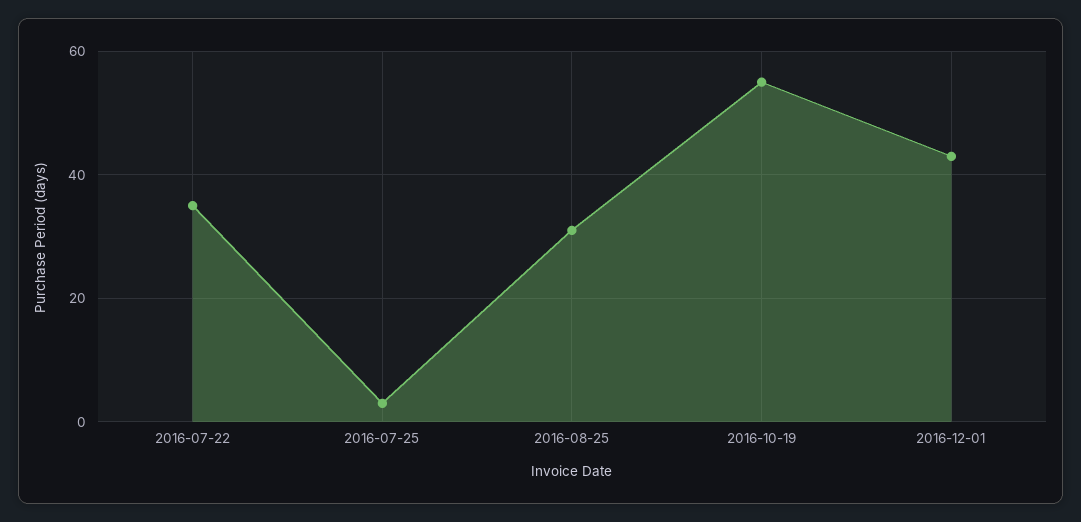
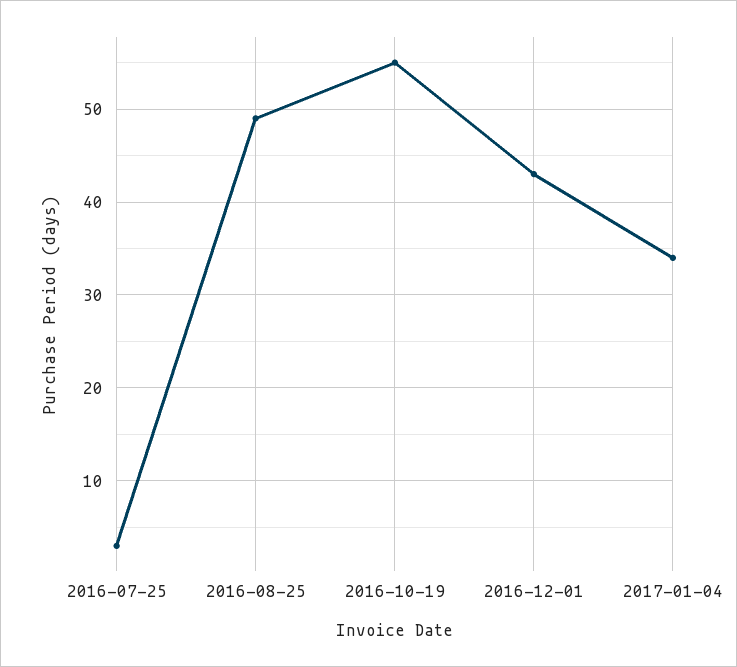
2016-07-22: 35 -> none
2016-08-25: 30 -> 49
2017-01-04: none -> 34

